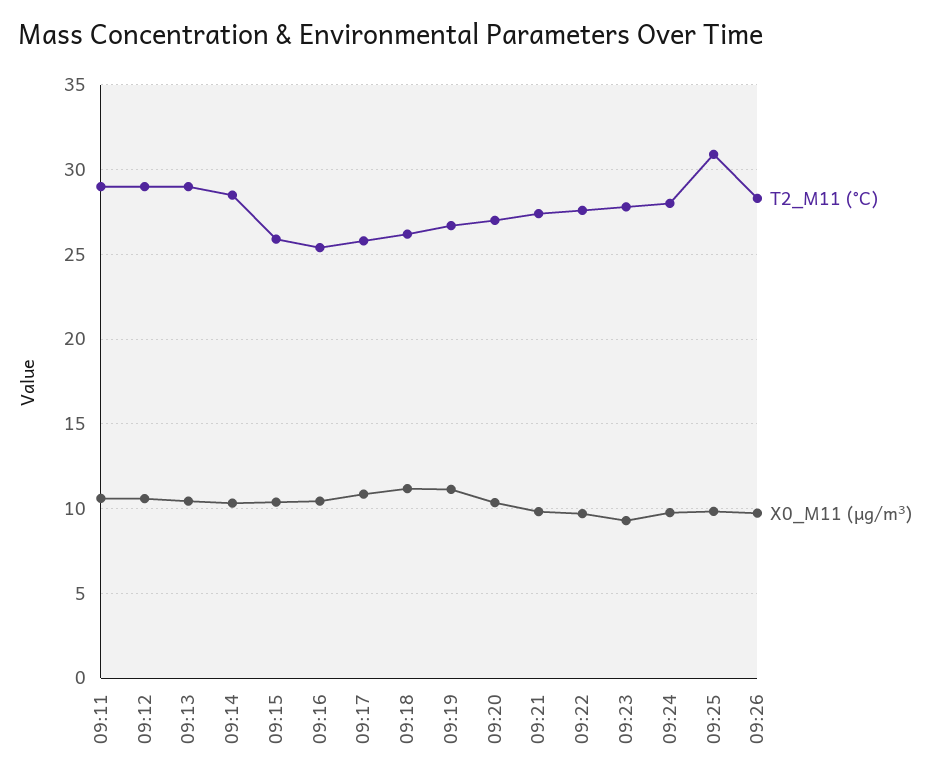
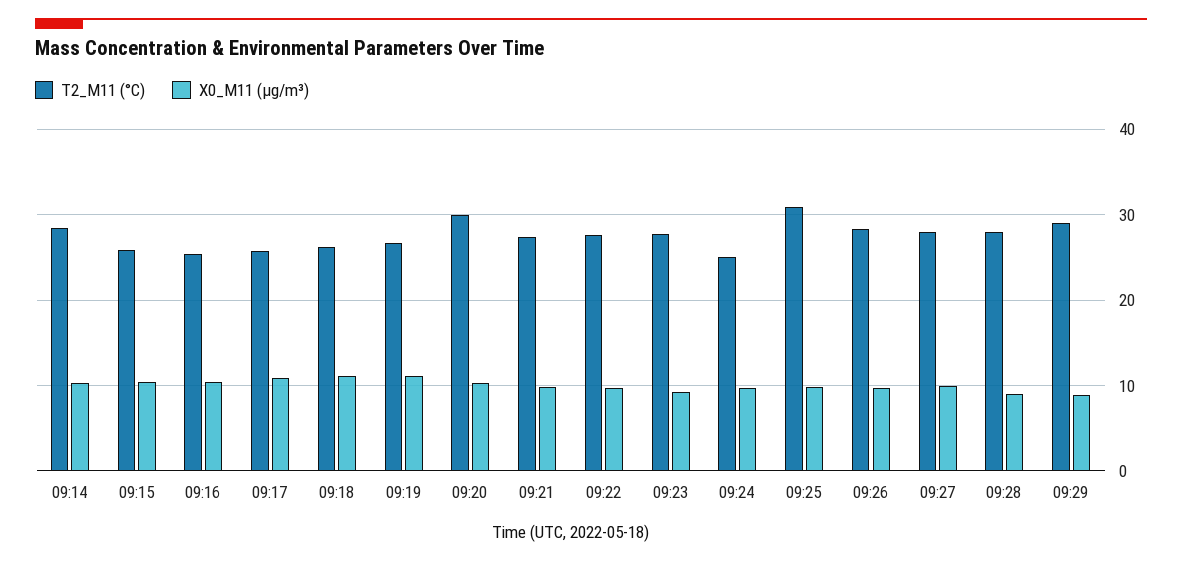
T2_M11 (°C), 09:11: 29 -> none
X0_M11 (μg/m³), 09:11: 10.5 -> none
T2_M11 (°C), 09:12: 29 -> none
X0_M11 (μg/m³), 09:12: 10.5 -> none
T2_M11 (°C), 09:13: 29 -> none
X0_M11 (μg/m³), 09:13: 10.5 -> none
T2_M11 (°C), 09:20: 27 -> 30
T2_M11 (°C), 09:24: 28 -> 25
T2_M11 (°C), 09:27: none -> 28
X0_M11 (μg/m³), 09:27: none -> 10
T2_M11 (°C), 09:28: none -> 28
X0_M11 (μg/m³), 09:28: none -> 9
T2_M11 (°C), 09:29: none -> 29
X0_M11 (μg/m³), 09:29: none -> 9

